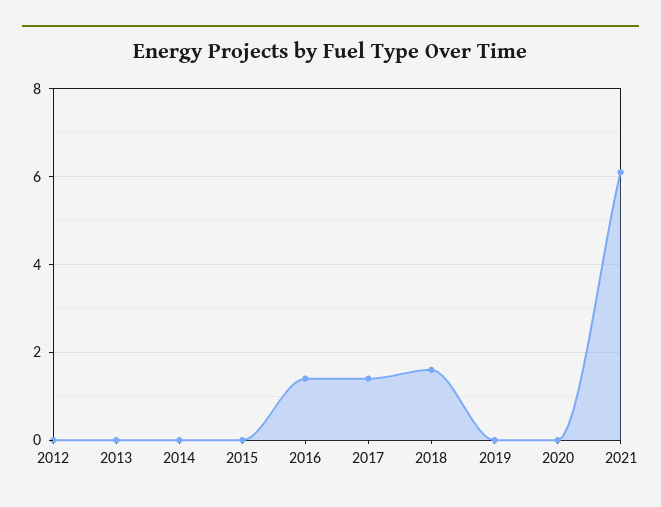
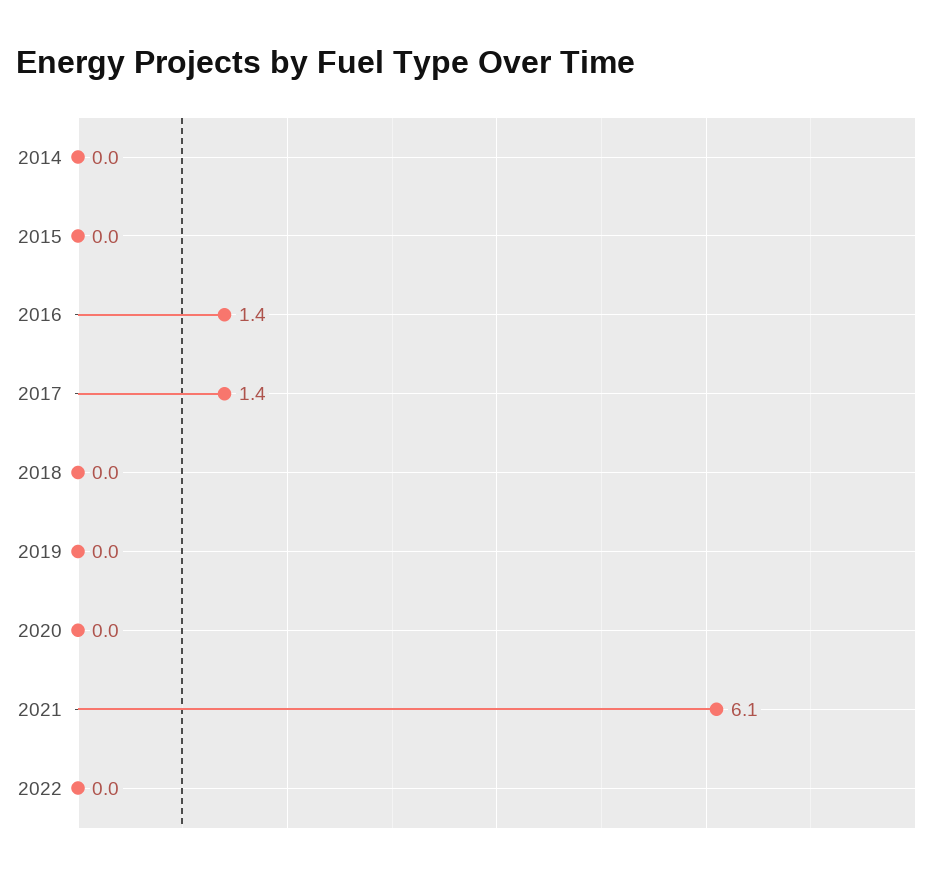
2012: 0 -> none
2013: 0 -> none
2018: 1.5 -> 0
2022: none -> 0

